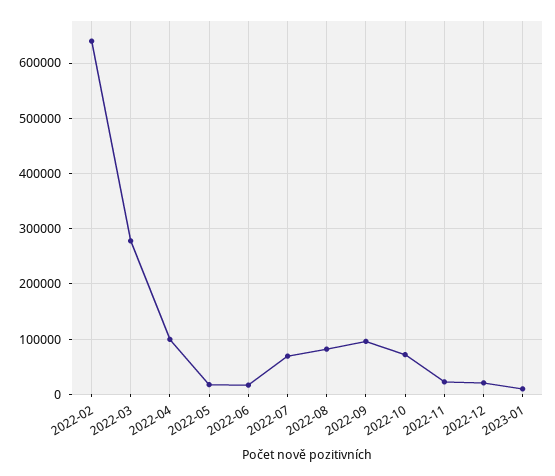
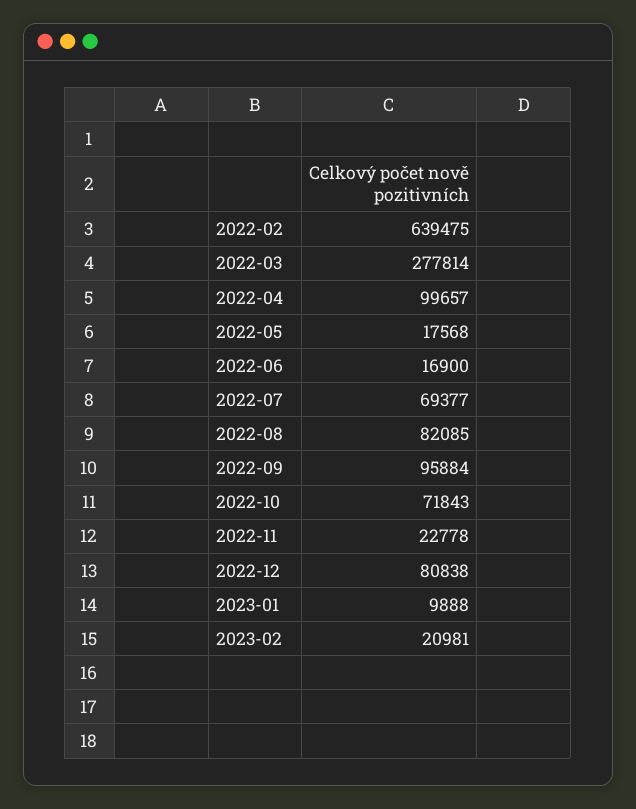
2022-12: 20000 -> 80838
2023-02: none -> 20981

